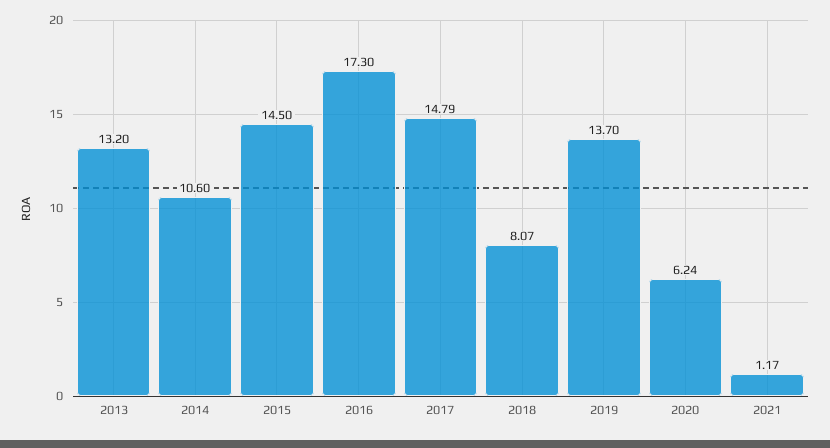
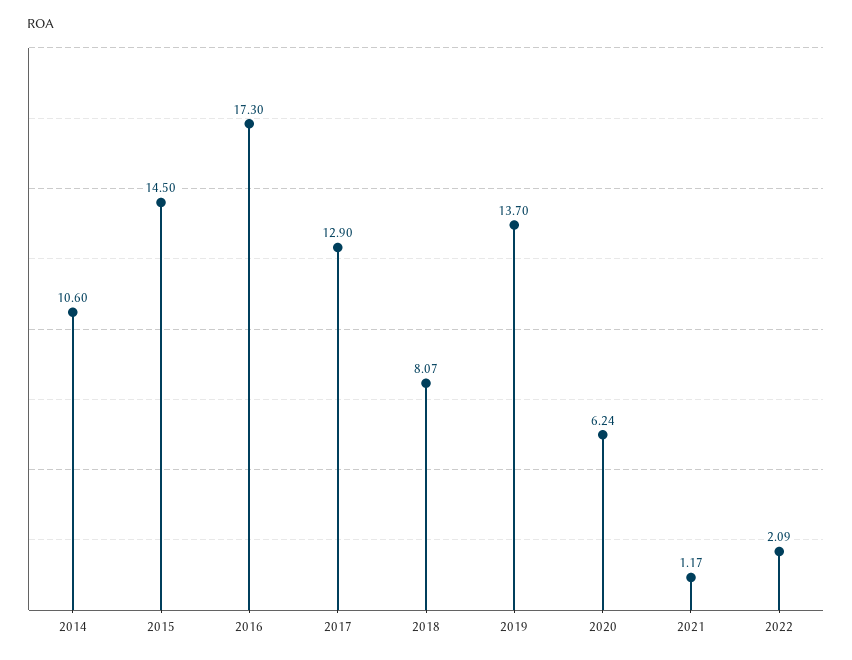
2013: 13.2 -> none
2017: 14.79 -> 12.9
2022: none -> 2.09

